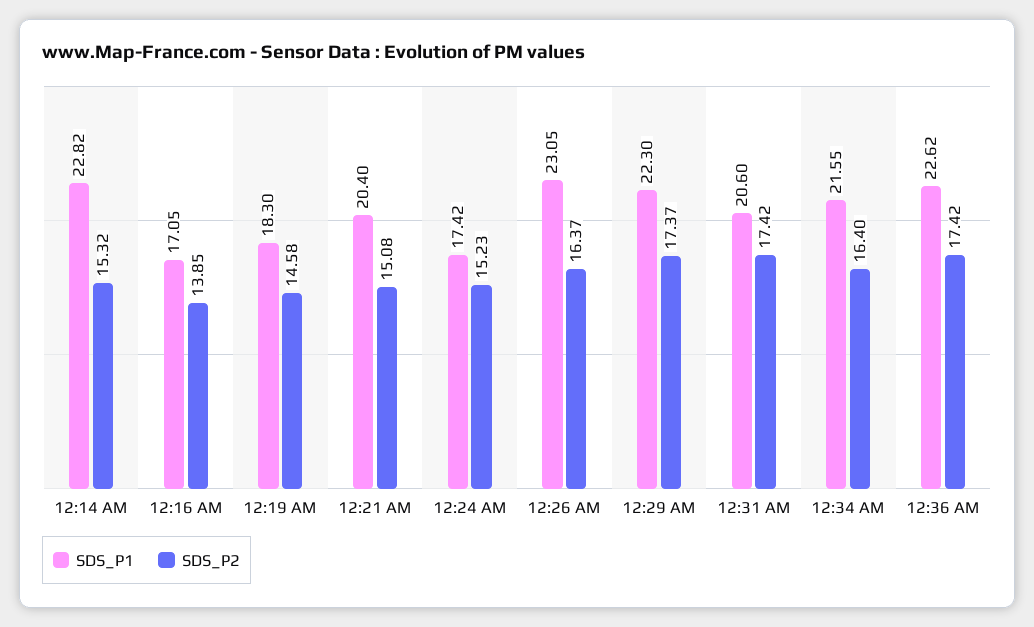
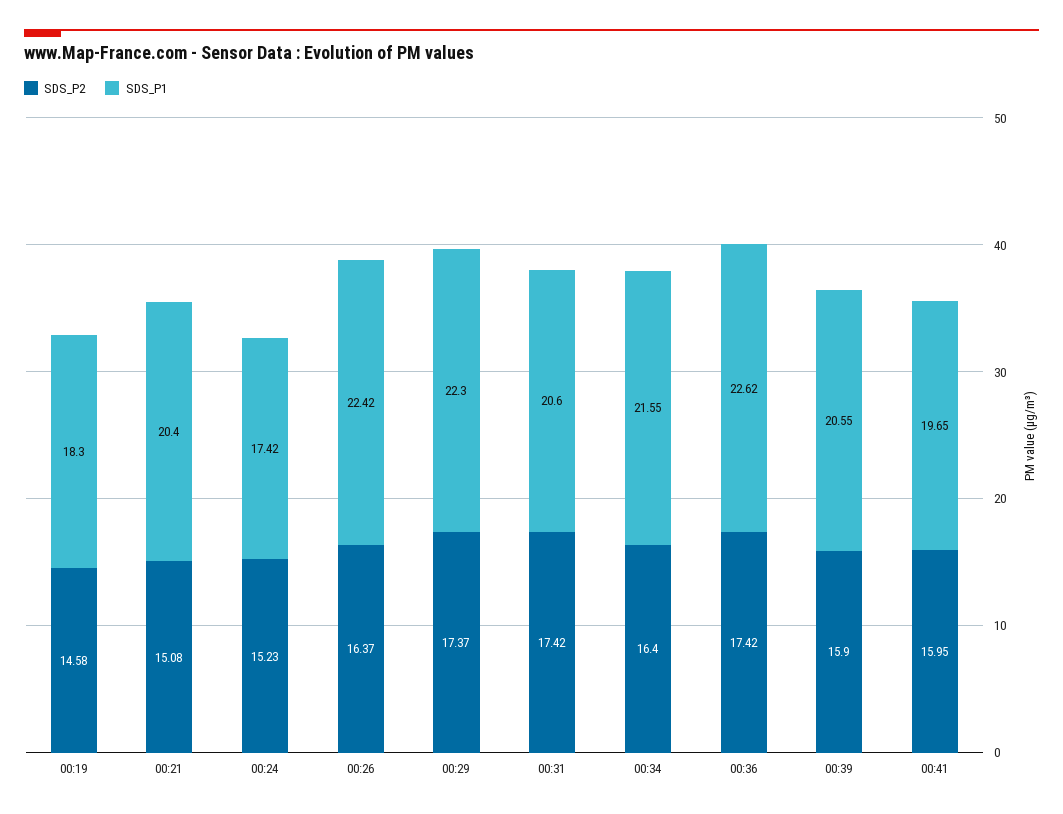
SDS_P1, 12:14 AM: 22.82 -> none
SDS_P2, 12:14 AM: 15.32 -> none
SDS_P1, 12:16 AM: 17.05 -> none
SDS_P2, 12:16 AM: 13.85 -> none
SDS_P1, 12:26 AM: 23.05 -> 22.42
SDS_P2, 00:39: none -> 15.9
SDS_P1, 00:39: none -> 20.55
SDS_P2, 00:41: none -> 15.95
SDS_P1, 00:41: none -> 19.65

